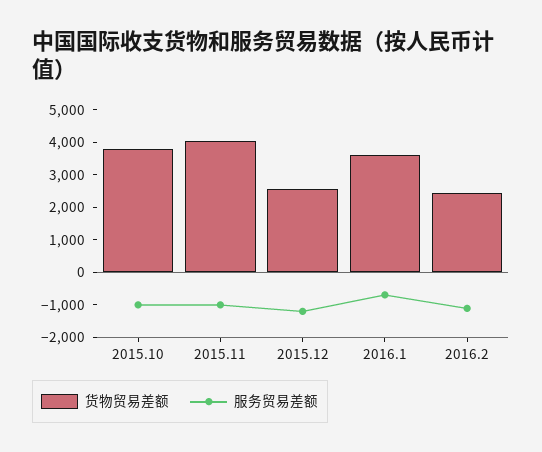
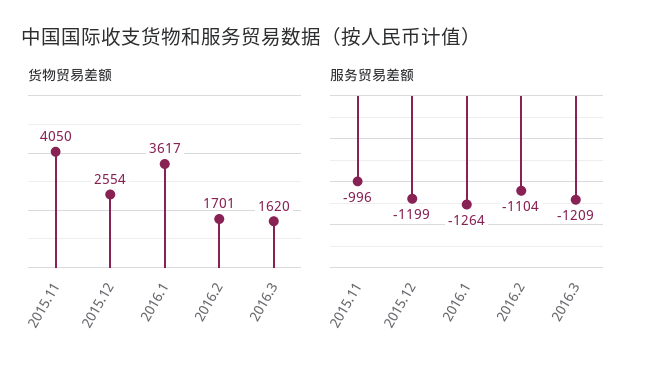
货物贸易差额, 2015.10: 3750 -> none
服务贸易差额, 2015.10: -1000 -> none
服务贸易差额, 2016.1: -750 -> -1264
货物贸易差额, 2016.2: 2500 -> 1701
货物贸易差额, 2016.3: none -> 1620
服务贸易差额, 2016.3: none -> -1209

